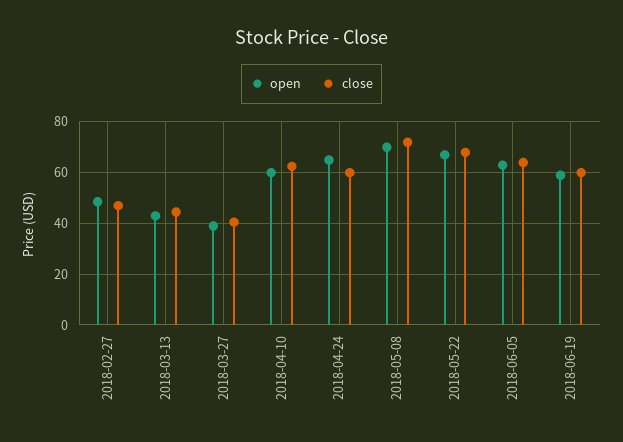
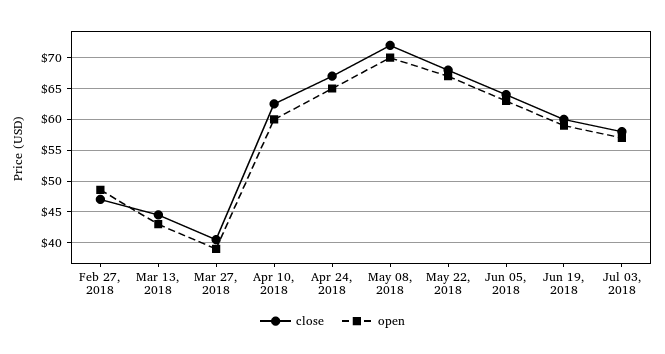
close, 2018-04-24: 60 -> 67
close, Jul 03, 2018: none -> 58
open, Jul 03, 2018: none -> 57

